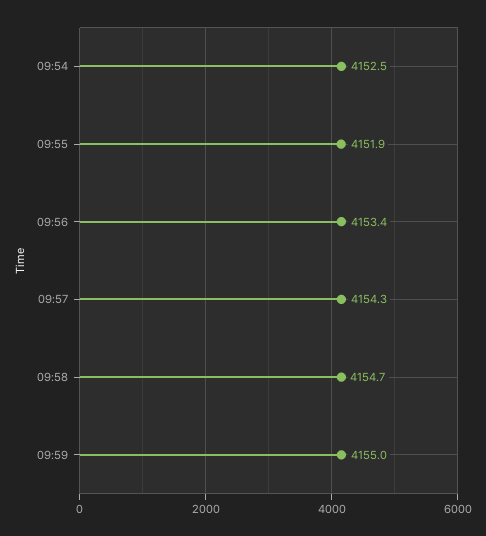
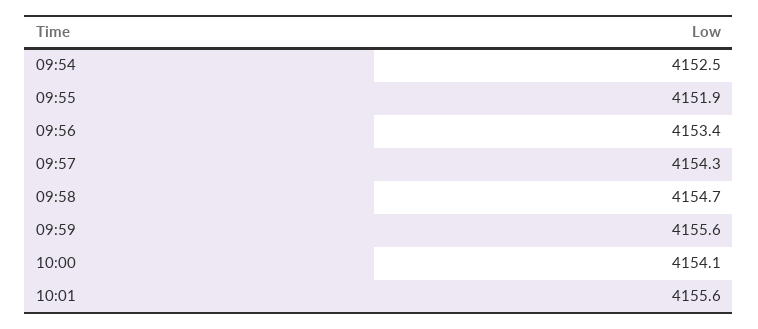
09:59: 4155 -> 4155.6
10:00: none -> 4154.1
10:01: none -> 4155.6

